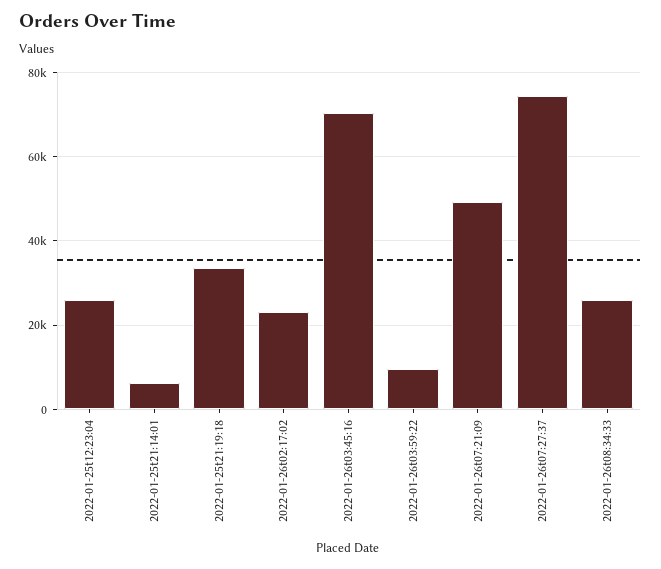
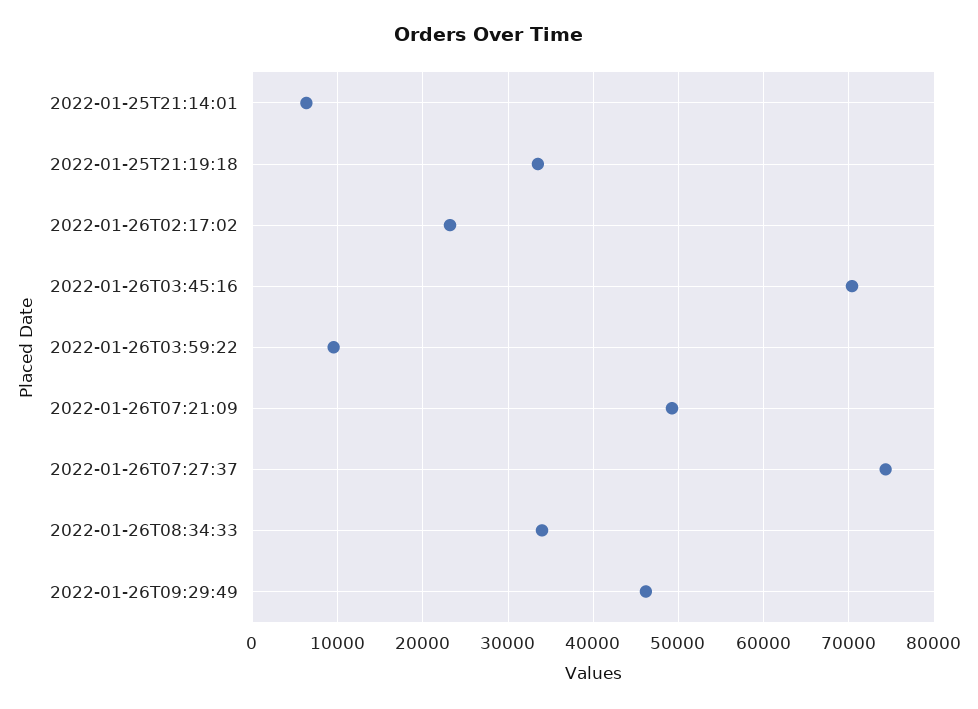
2022-01-25t12:23:04: 26000 -> none
2022-01-26t08:34:33: 26000 -> 34000
2022-01-26T09:29:49: none -> 46000

